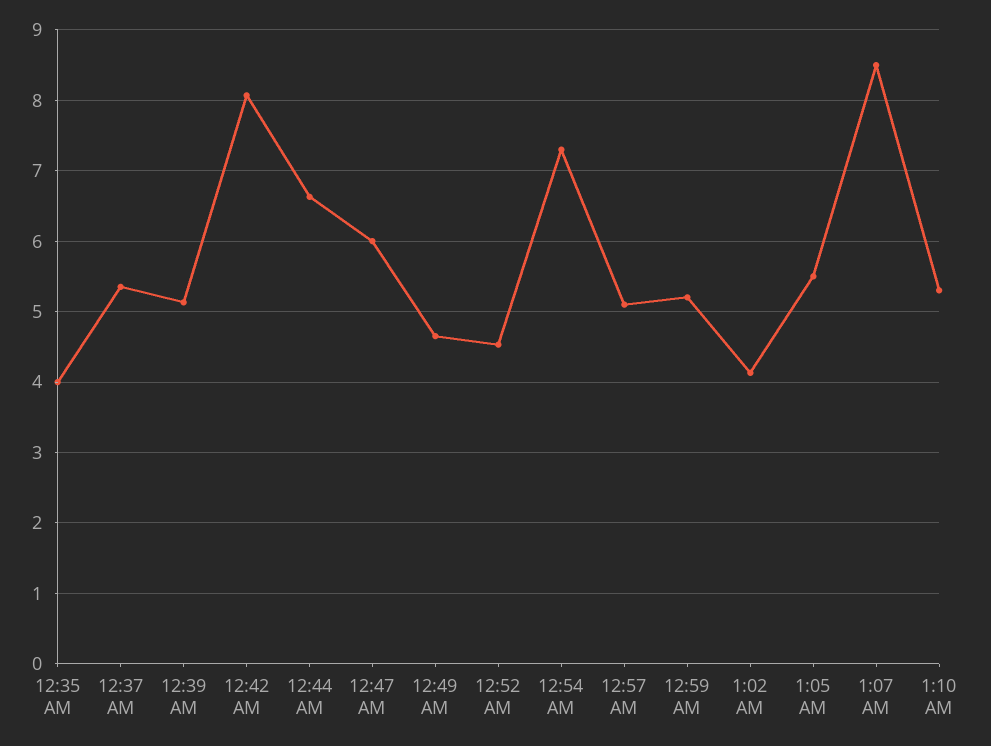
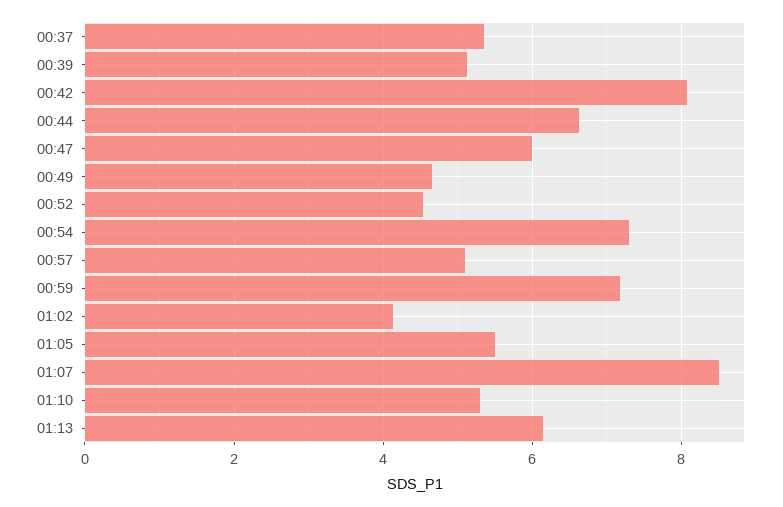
12:35 AM: 4 -> none
12:59 AM: 5.2 -> 7.2
01:13: none -> 6.2

